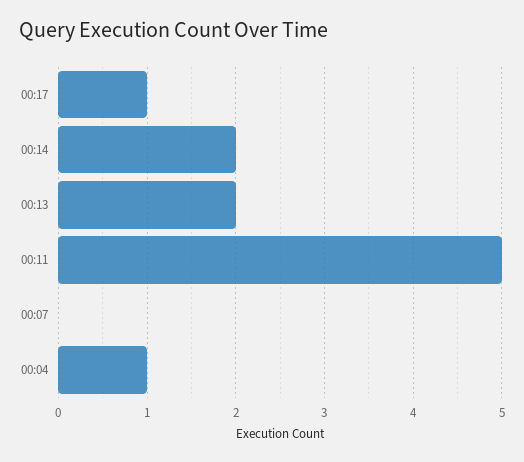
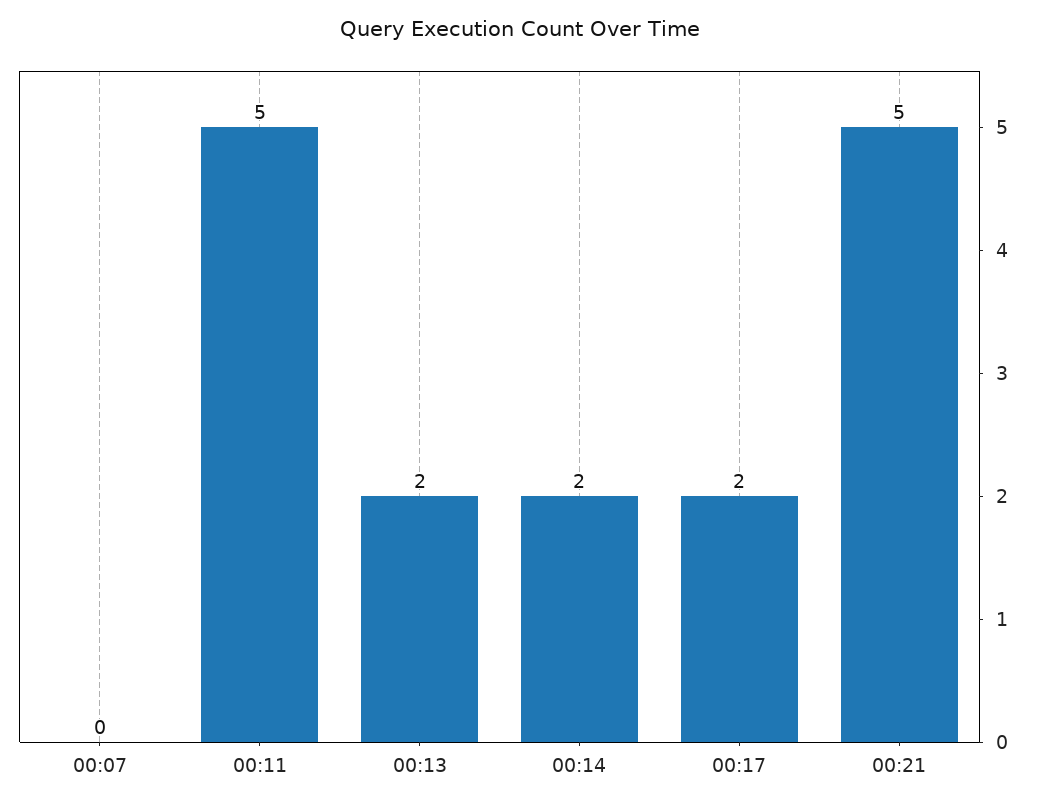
00:17: 1 -> 2
00:04: 1 -> none
00:21: none -> 5

